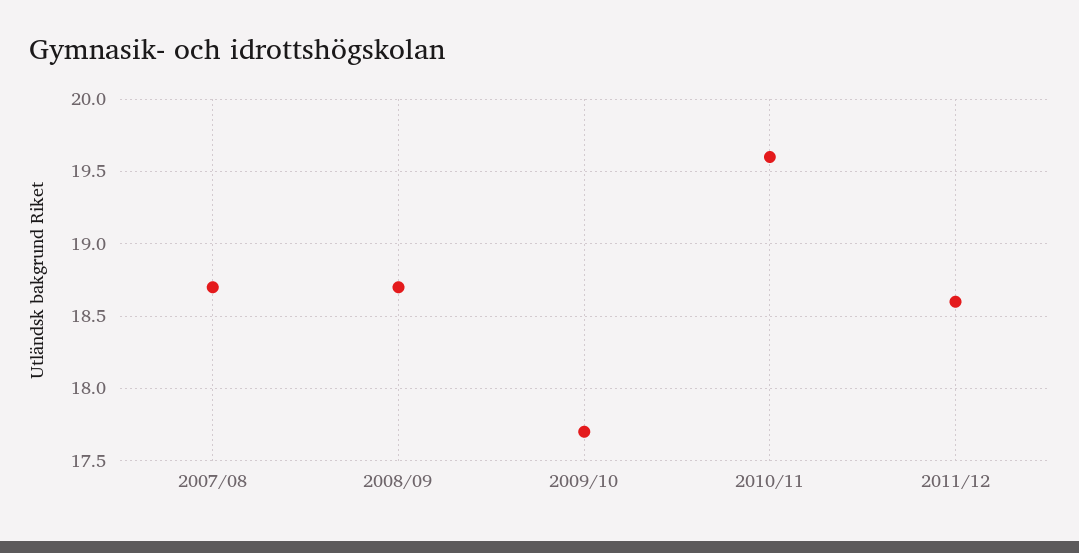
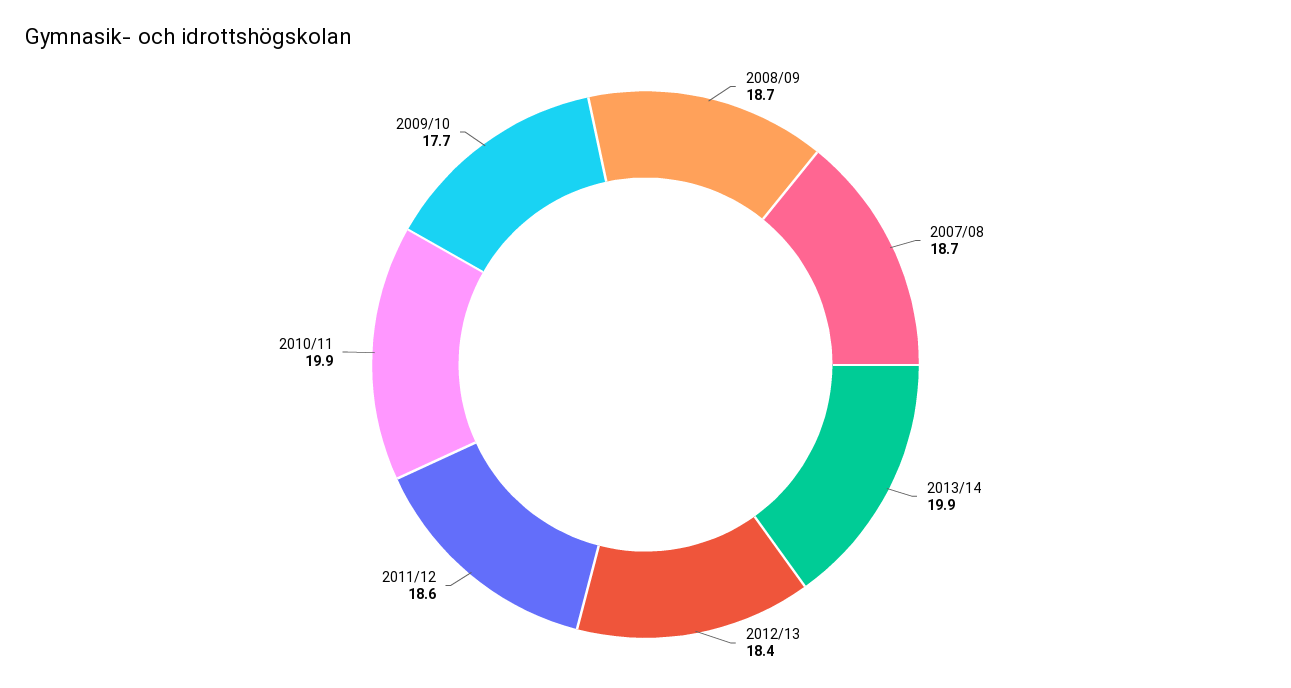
2010/11: 19.6 -> 19.9
2013/14: none -> 19.9
2012/13: none -> 18.4

